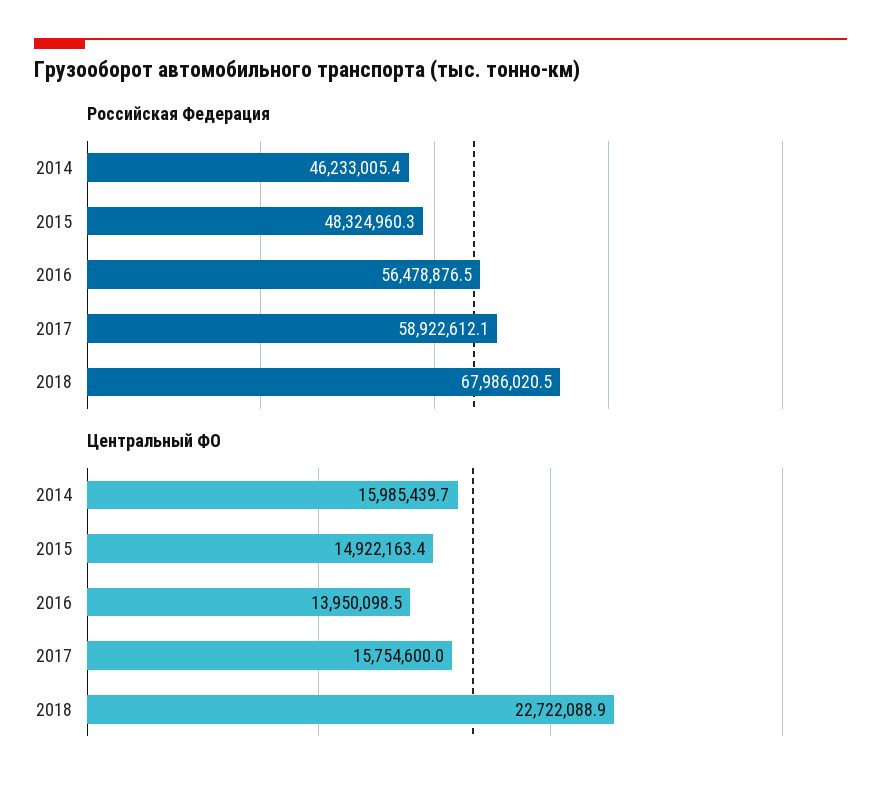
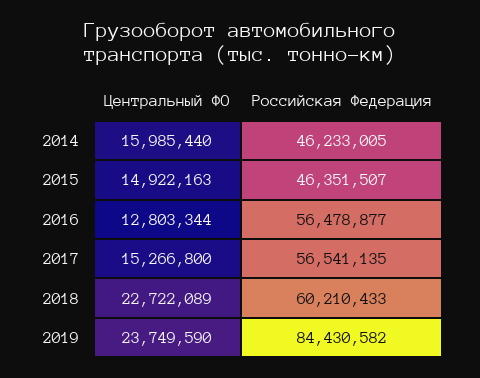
Российская Федерация, 2015: 48324960.3 -> 46351507
Российская Федерация, 2017: 58922612.1 -> 56541135
Российская Федерация, 2018: 67986020.5 -> 60210433
Центральный ФО, 2016: 13950098.5 -> 12803344
Центральный ФО, 2017: 15754600 -> 15266800
Центральный ФО, 2019: none -> 23749590
Российская Федерация, 2019: none -> 84430582

